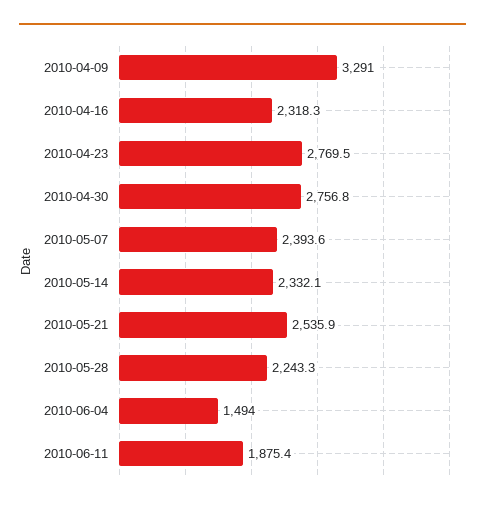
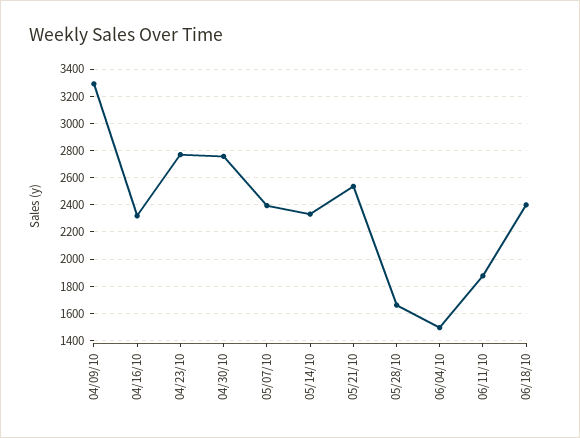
2010-05-28: 2243.3 -> 1650
06/18/10: none -> 2400

